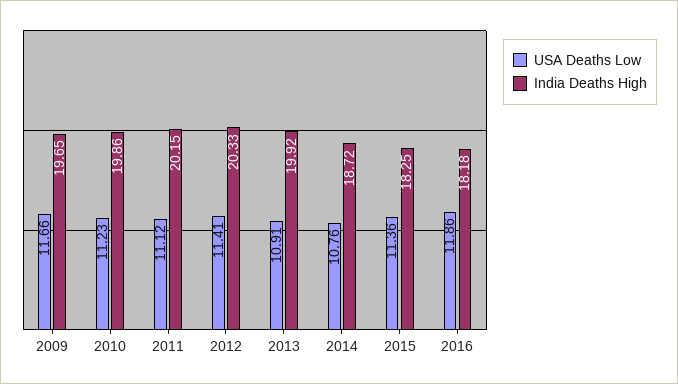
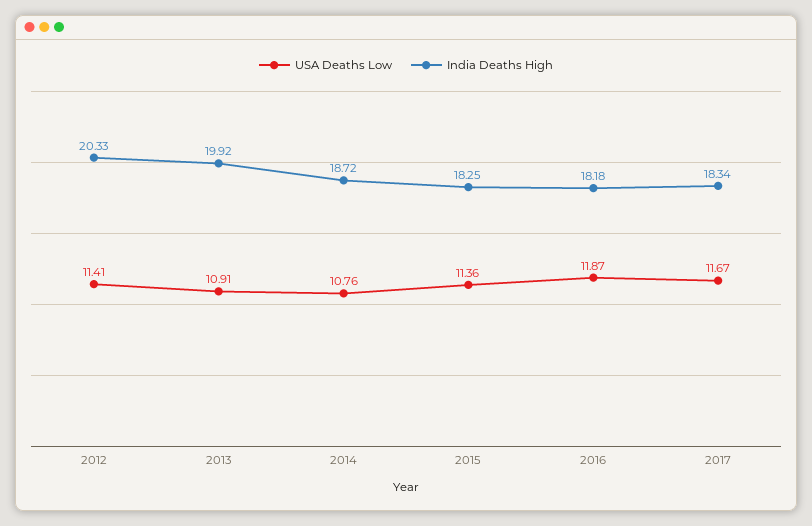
USA Deaths Low, 2009: 11.66 -> none
India Deaths High, 2009: 19.65 -> none
USA Deaths Low, 2010: 11.23 -> none
India Deaths High, 2010: 19.86 -> none
USA Deaths Low, 2011: 11.12 -> none
India Deaths High, 2011: 20.15 -> none
USA Deaths Low, 2016: 11.86 -> 11.87
USA Deaths Low, 2017: none -> 11.67
India Deaths High, 2017: none -> 18.34

